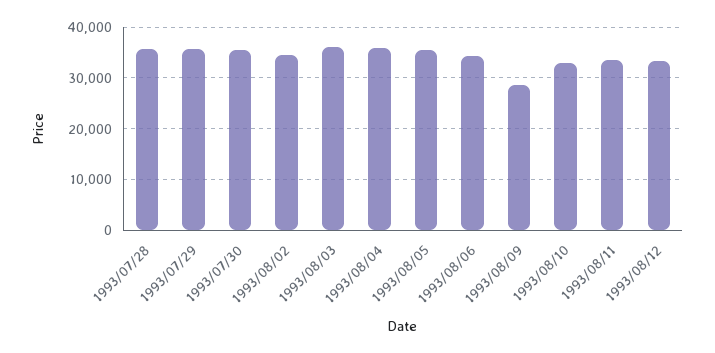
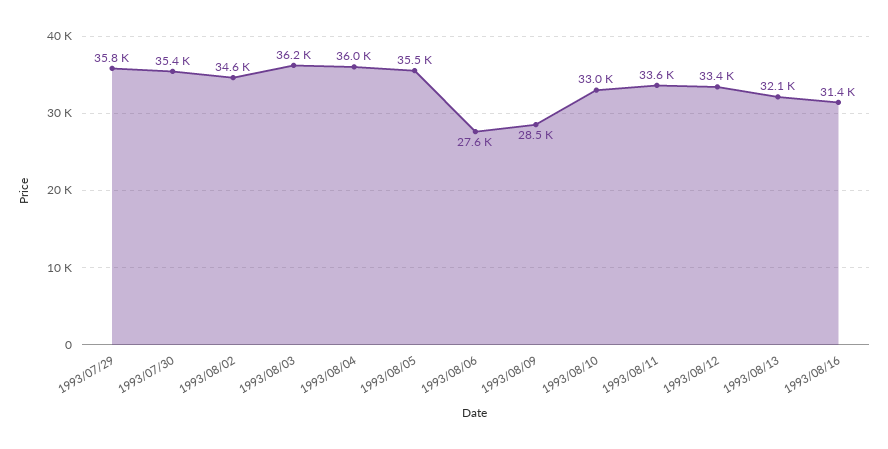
1993/07/28: 36000 -> none
1993/08/06: 34000 -> 27600
1993/08/13: none -> 32100
1993/08/16: none -> 31400

